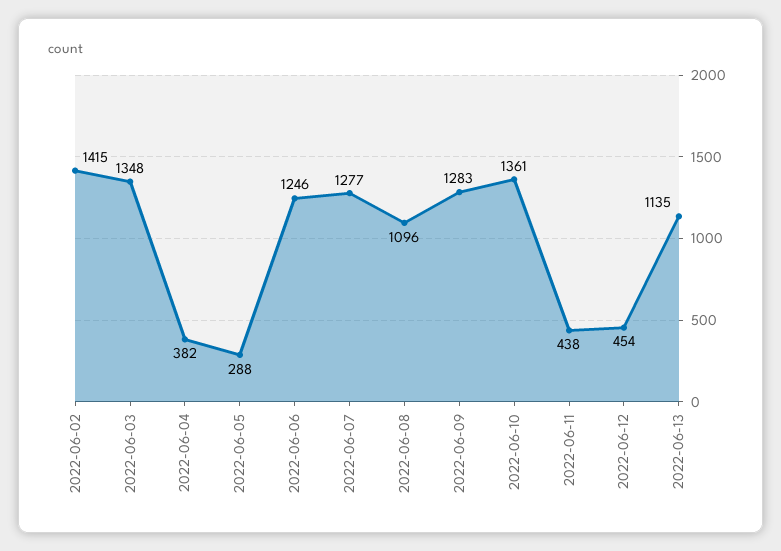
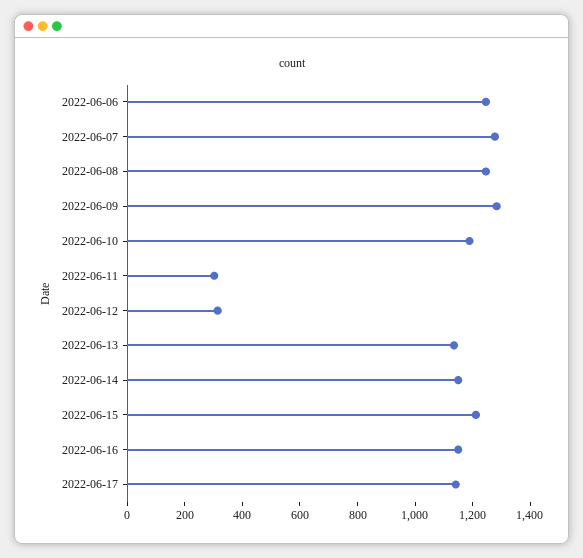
2022-06-02: 1415 -> none
2022-06-03: 1348 -> none
2022-06-04: 382 -> none
2022-06-05: 288 -> none
2022-06-08: 1096 -> 1250
2022-06-10: 1361 -> 1200
2022-06-11: 438 -> 300
2022-06-12: 454 -> 300
2022-06-14: none -> 1150
2022-06-15: none -> 1200
2022-06-16: none -> 1150
2022-06-17: none -> 1150

